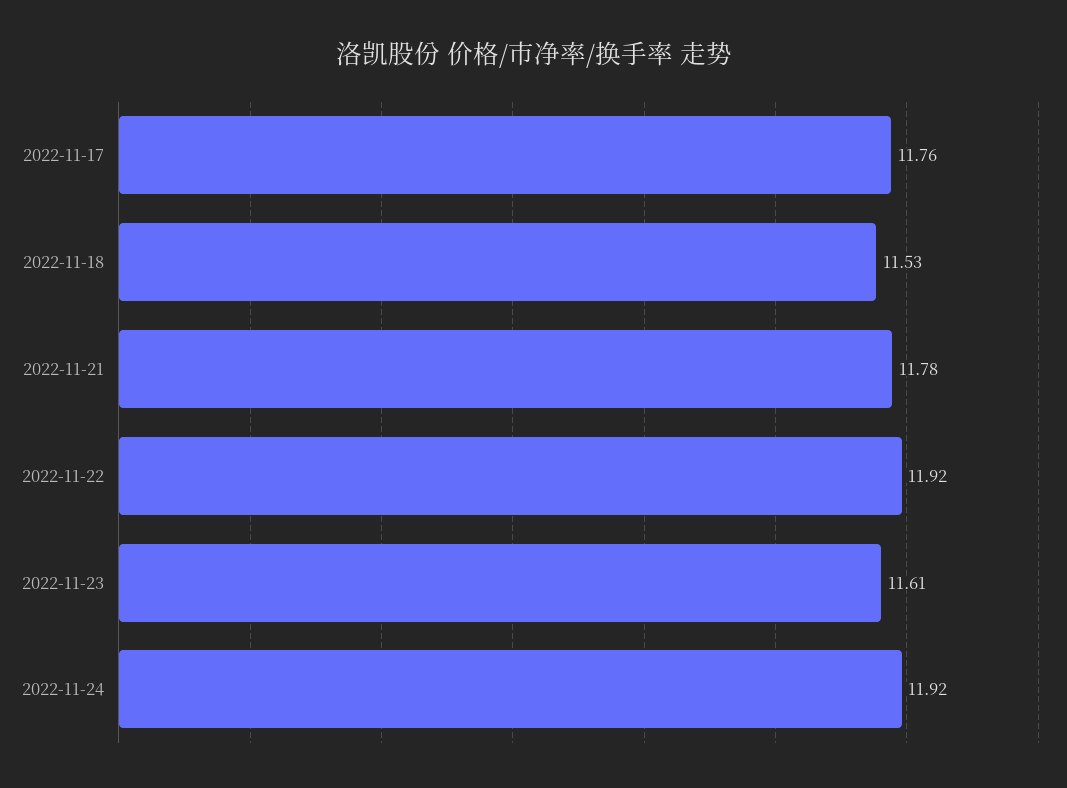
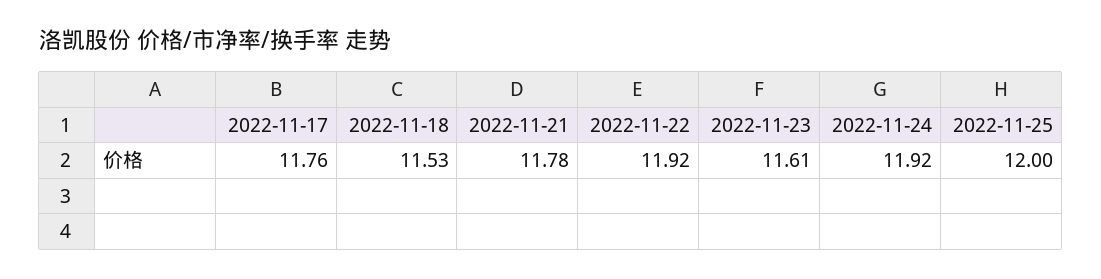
2022-11-25: none -> 12

